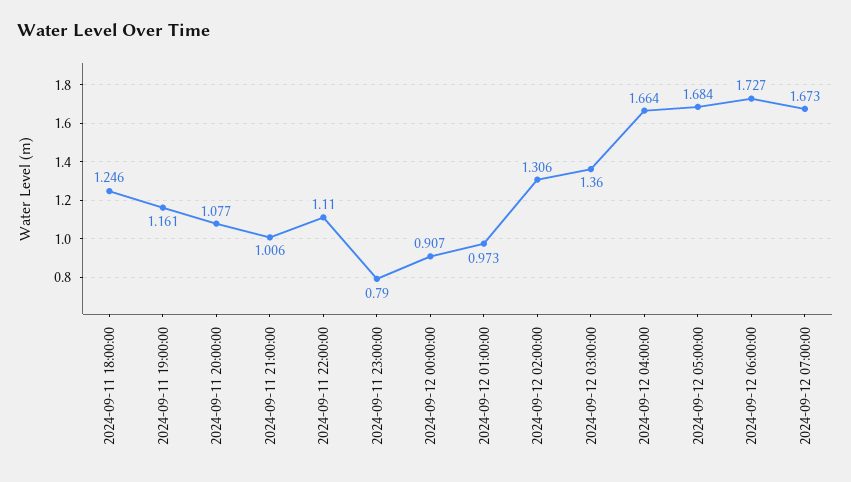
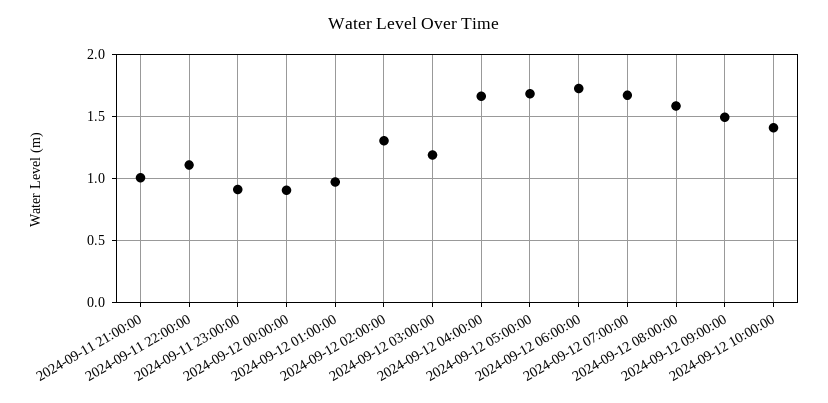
2024-09-11 18:00:00: 1.246 -> none
2024-09-11 19:00:00: 1.161 -> none
2024-09-11 20:00:00: 1.077 -> none
2024-09-11 23:00:00: 0.79 -> 0.9
2024-09-12 03:00:00: 1.36 -> 1.2
2024-09-12 08:00:00: none -> 1.6
2024-09-12 09:00:00: none -> 1.5
2024-09-12 10:00:00: none -> 1.4

